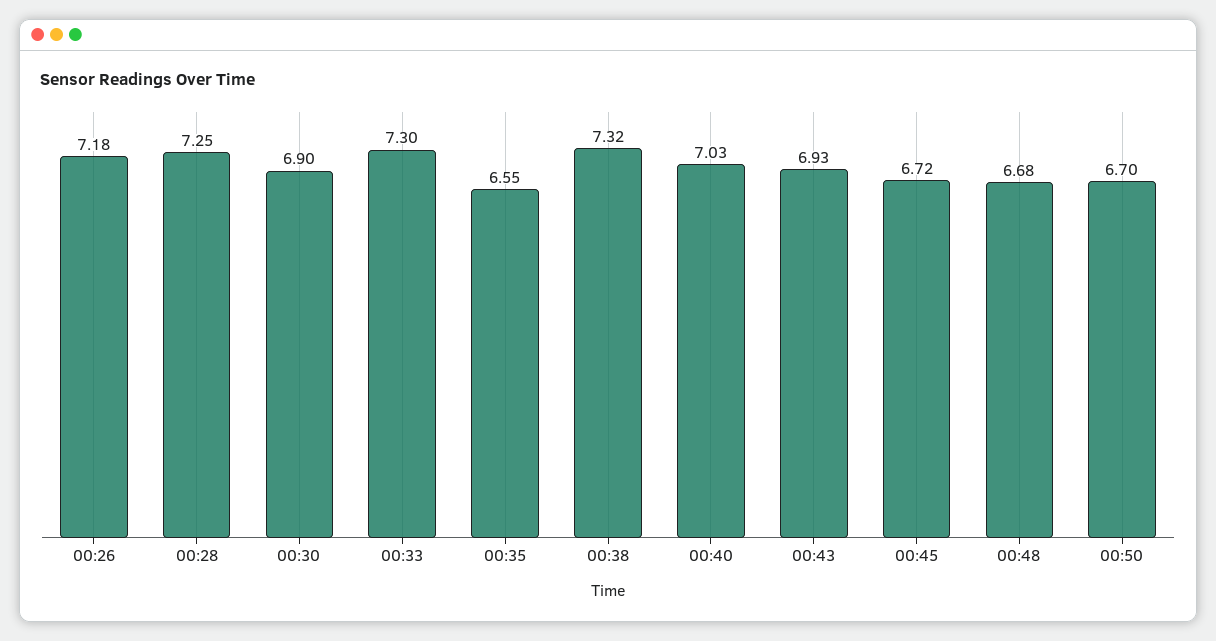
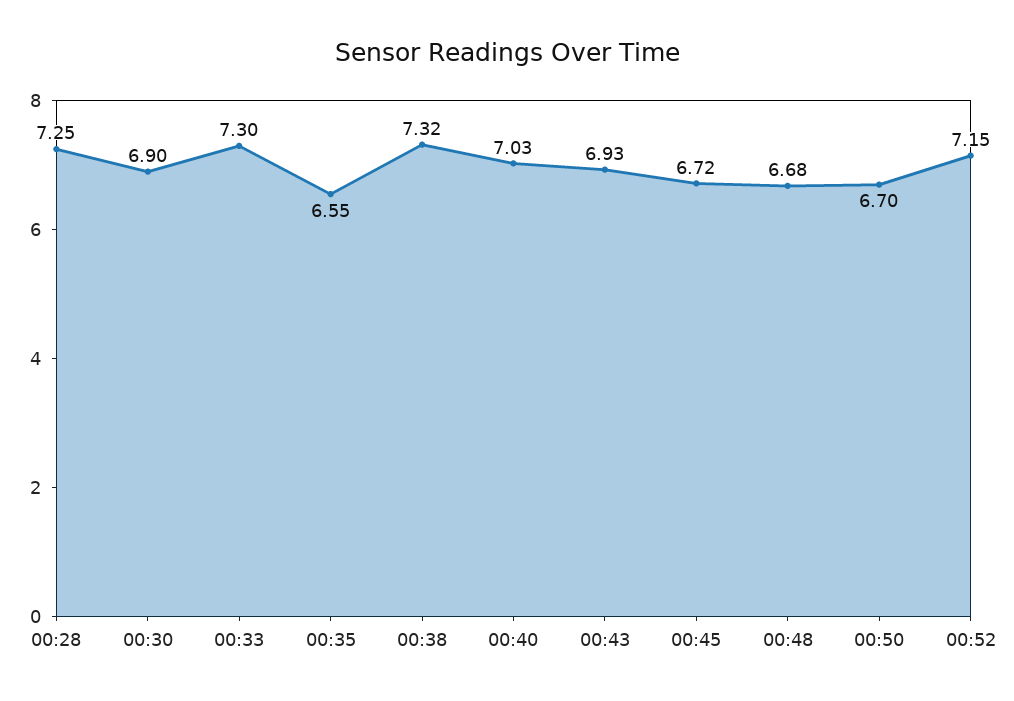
00:26: 7.18 -> none
00:52: none -> 7.15

